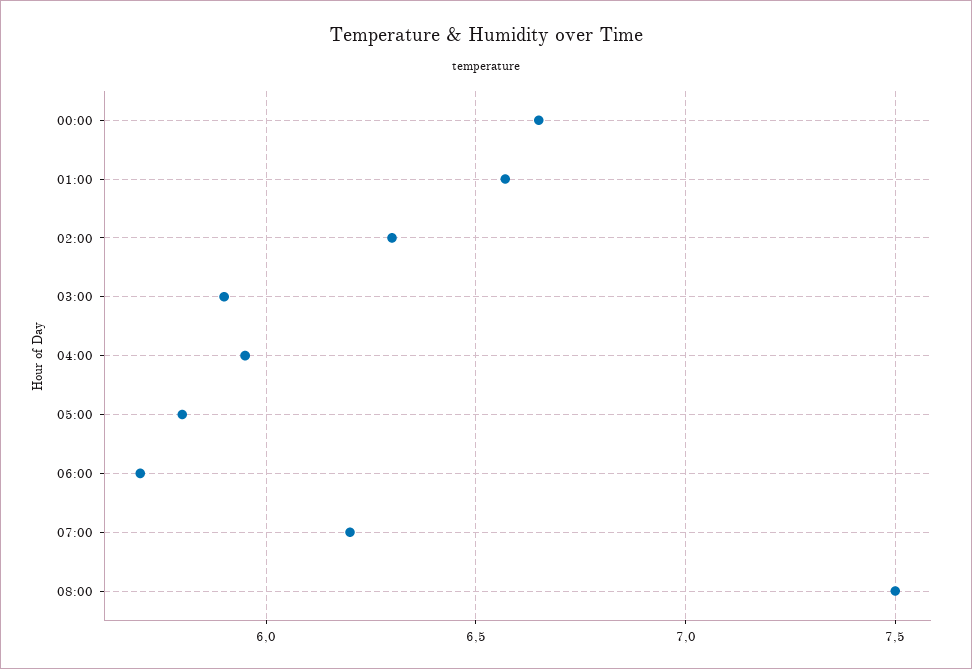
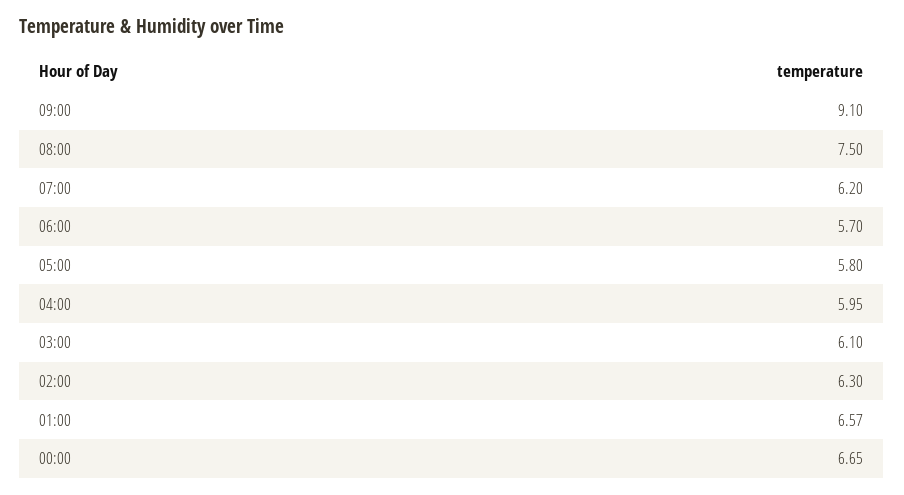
03:00: 5.9 -> 6.1
09:00: none -> 9.1

